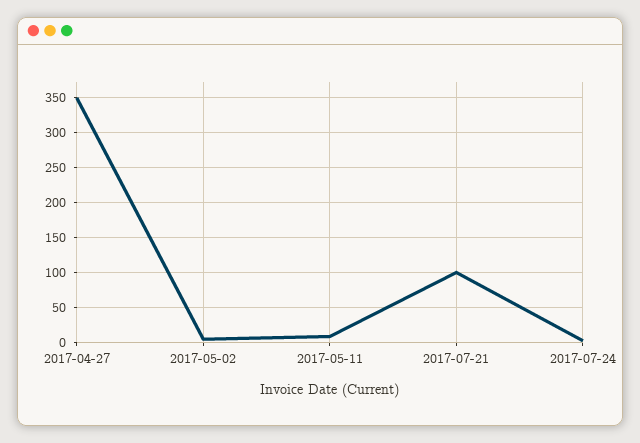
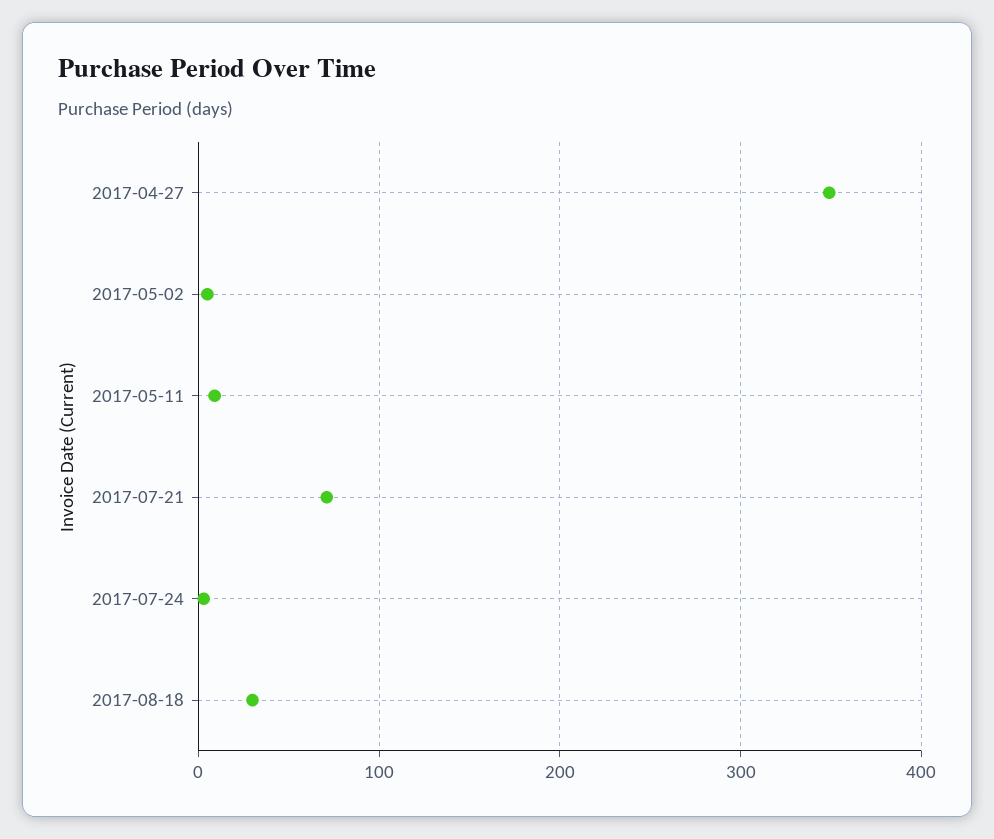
2017-07-21: 100 -> 70
2017-08-18: none -> 30

